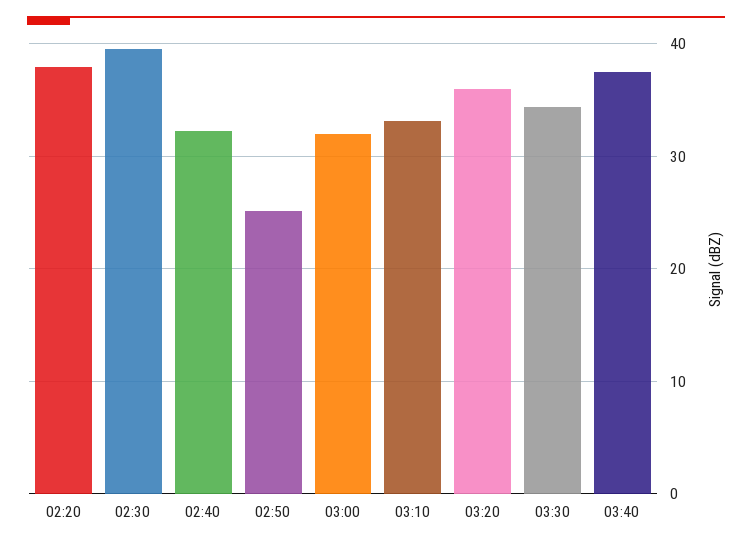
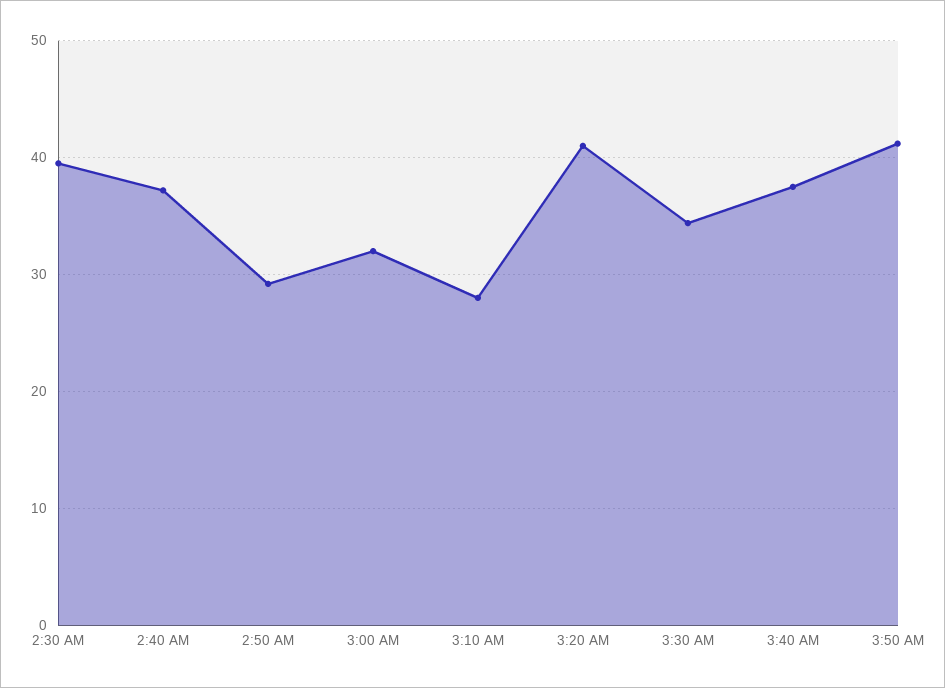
02:20: 38 -> none
02:40: 32 -> 37
02:50: 25 -> 29
03:10: 33 -> 28
03:20: 36 -> 41
3:50 AM: none -> 41

